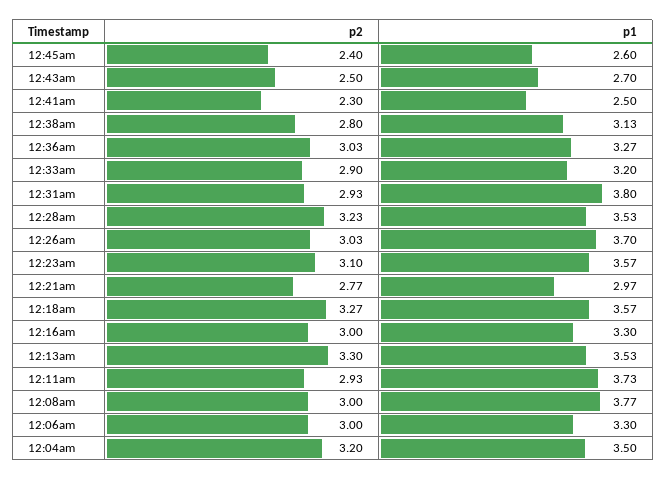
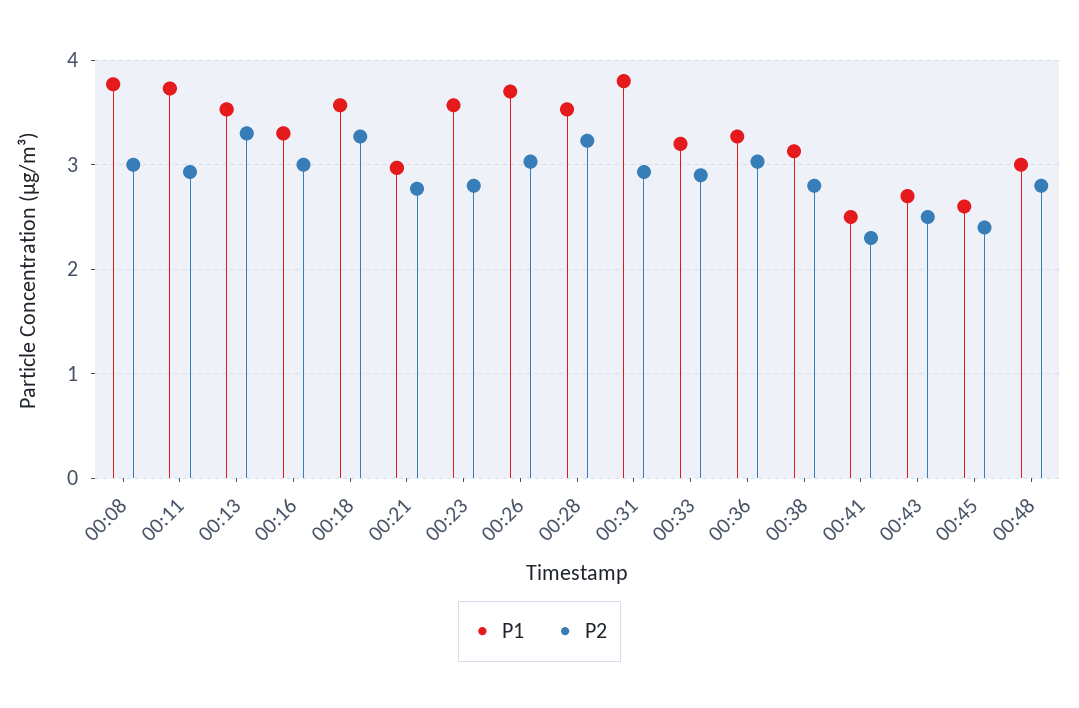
p2, 12:23am: 3.1 -> 2.8
p2, 12:06am: 3 -> none
p1, 12:06am: 3.3 -> none
p2, 12:04am: 3.2 -> none
p1, 12:04am: 3.5 -> none
p1, 00:48: none -> 3
p2, 00:48: none -> 2.8

